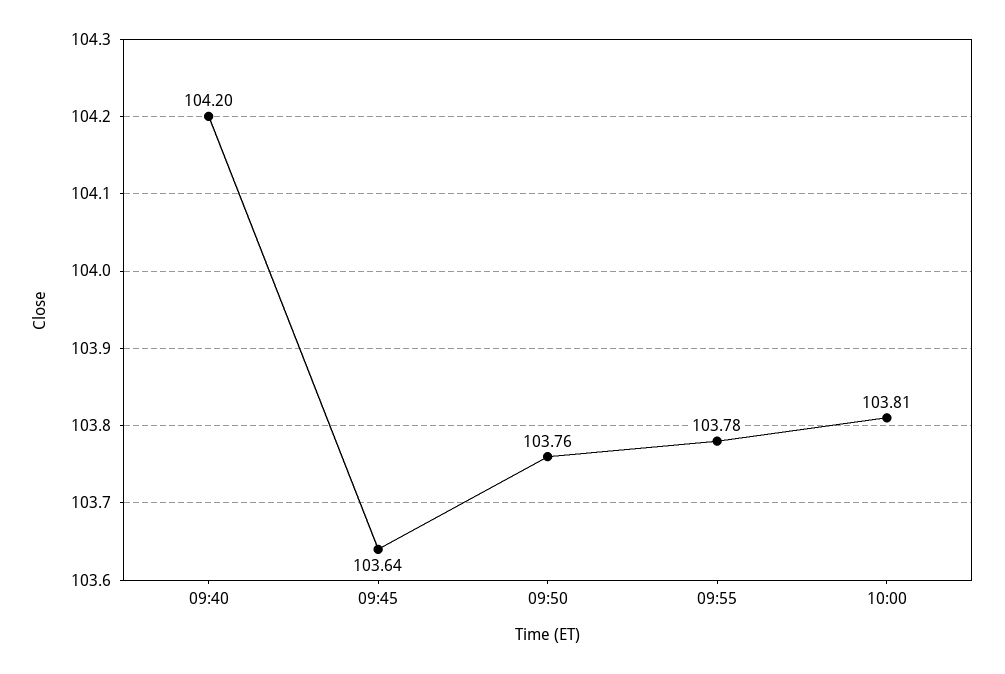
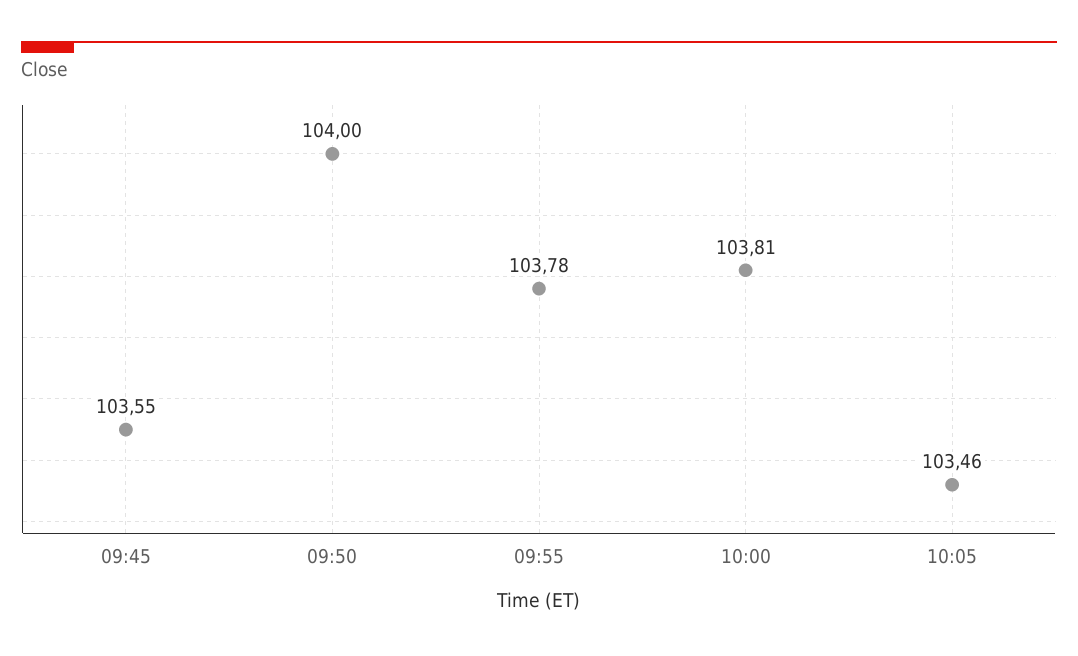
09:40: 104.2 -> none
09:45: 103.64 -> 103.55
09:50: 103.76 -> 104
10:05: none -> 103.46

